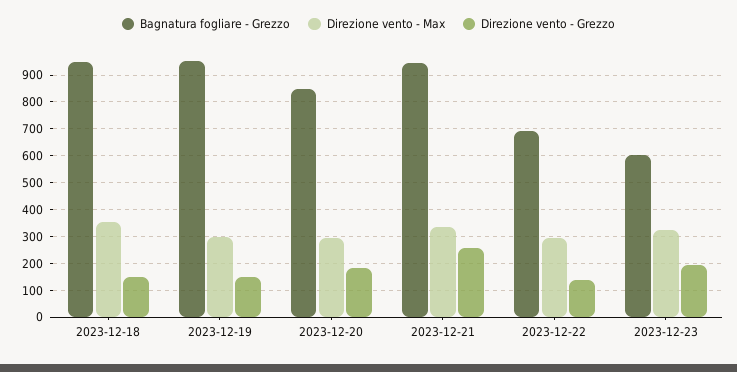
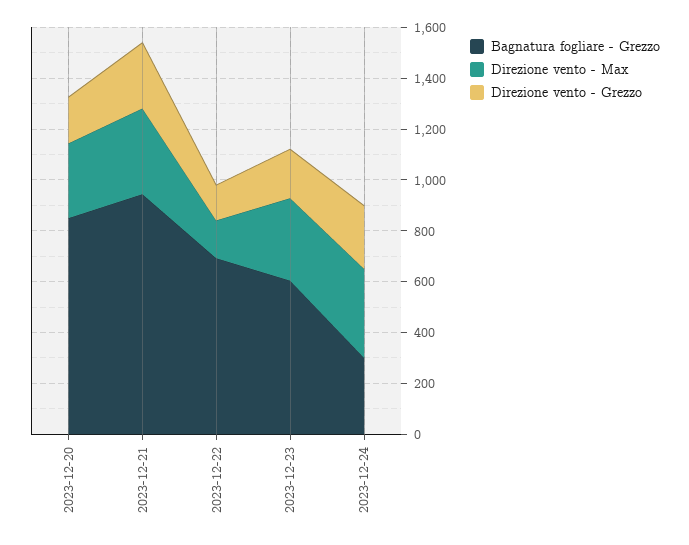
Bagnatura fogliare - Grezzo, 2023-12-18: 950 -> none
Direzione vento - Max, 2023-12-18: 350 -> none
Direzione vento - Grezzo, 2023-12-18: 150 -> none
Bagnatura fogliare - Grezzo, 2023-12-19: 950 -> none
Direzione vento - Max, 2023-12-19: 300 -> none
Direzione vento - Grezzo, 2023-12-19: 150 -> none
Direzione vento - Max, 2023-12-22: 300 -> 150
Bagnatura fogliare - Grezzo, 2023-12-24: none -> 300
Direzione vento - Max, 2023-12-24: none -> 350
Direzione vento - Grezzo, 2023-12-24: none -> 250

